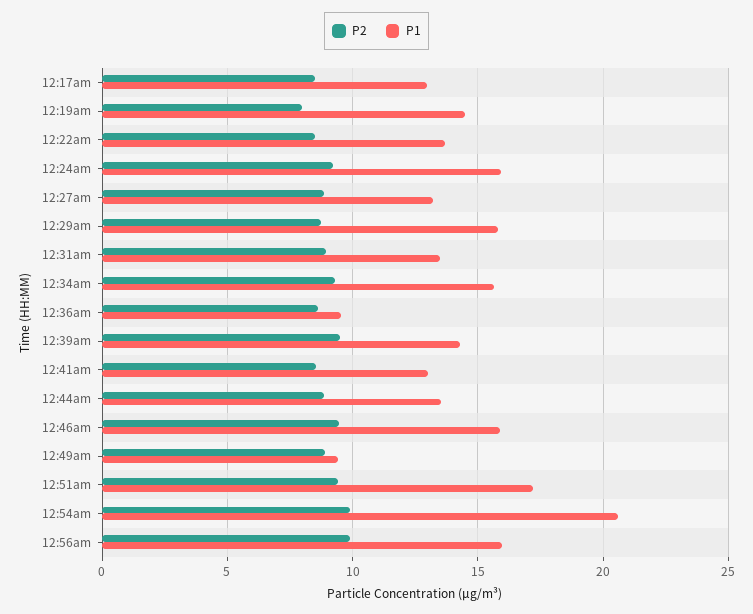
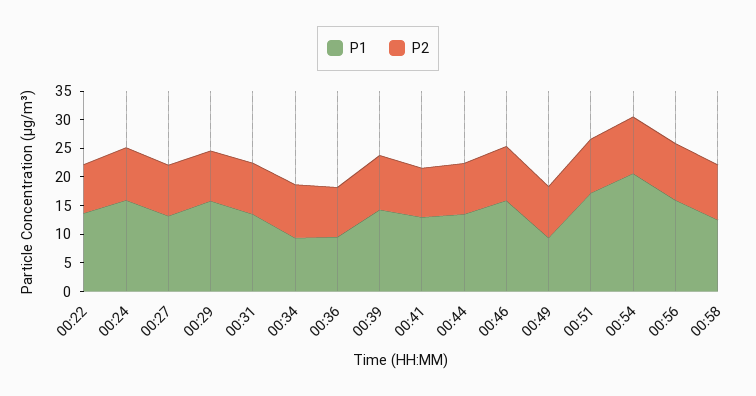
P2, 12:17am: 8.5 -> none
P1, 12:17am: 13 -> none
P2, 12:19am: 8 -> none
P1, 12:19am: 14.5 -> none
P1, 12:34am: 15.5 -> 10
P1, 00:58: none -> 12.5
P2, 00:58: none -> 10

